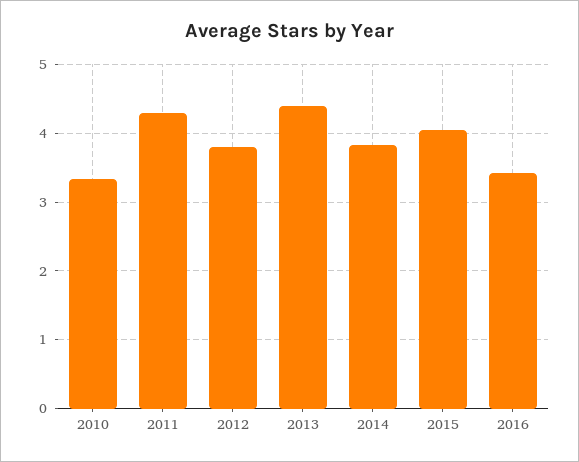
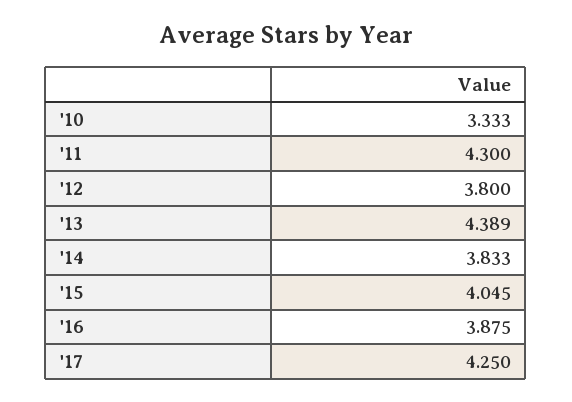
2016: 3.4 -> 3.875
'17: none -> 4.25

